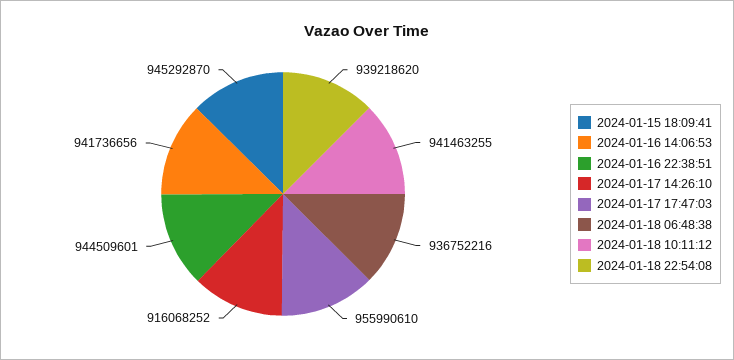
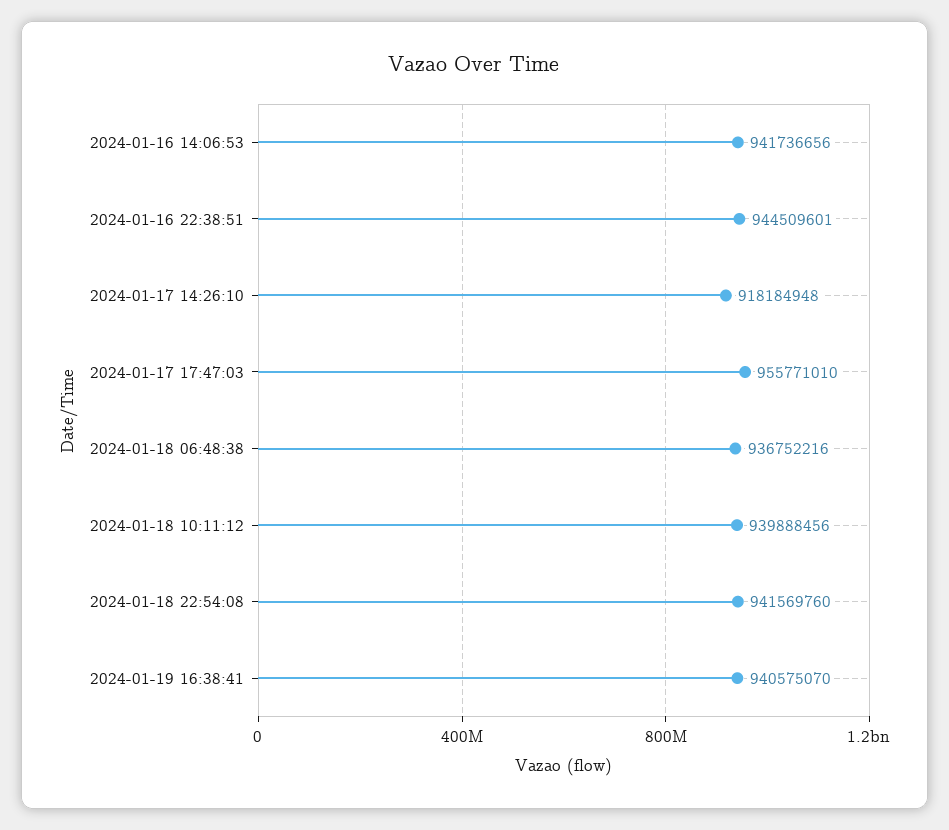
2024-01-15 18:09:41: 945292870 -> none
2024-01-17 14:26:10: 916068252 -> 918184948
2024-01-17 17:47:03: 955990610 -> 955771010
2024-01-18 10:11:12: 941463255 -> 939888456
2024-01-18 22:54:08: 939218620 -> 941569760
2024-01-19 16:38:41: none -> 940575070

